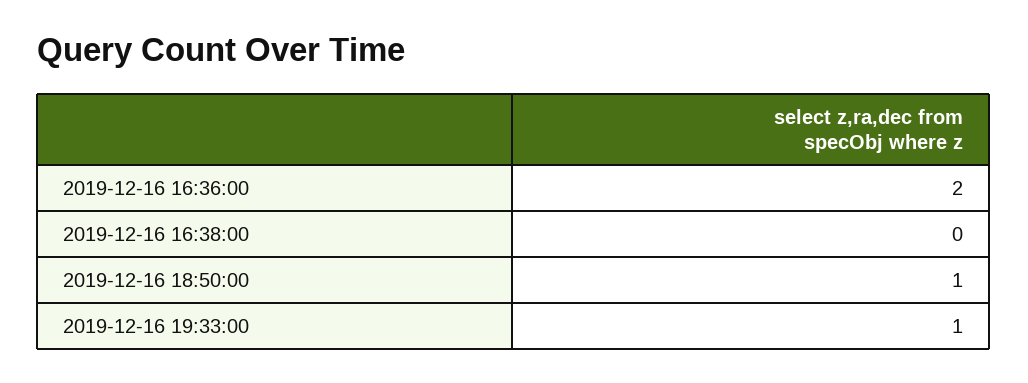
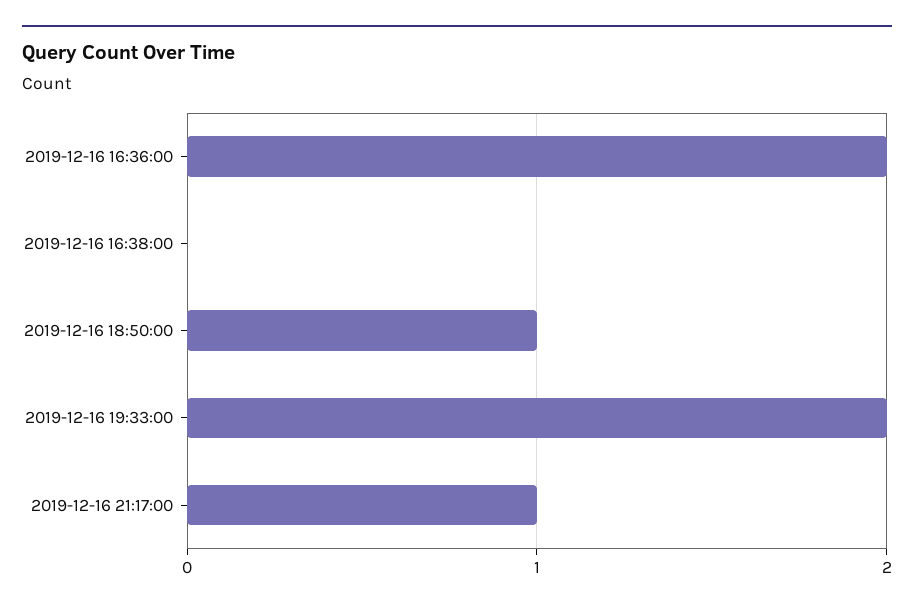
2019-12-16 19:33:00: 1 -> 2
2019-12-16 21:17:00: none -> 1

